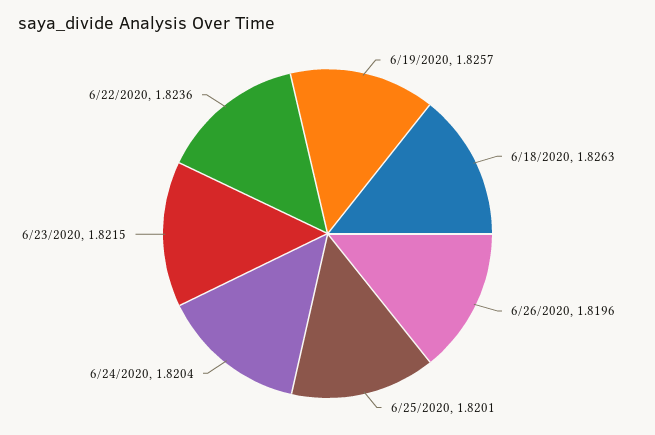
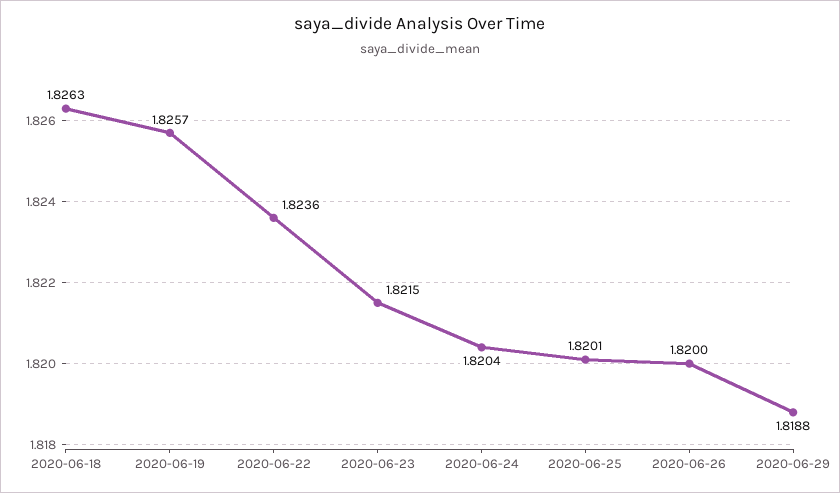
6/26/2020: 1.8196 -> 1.82
2020-06-29: none -> 1.8188

